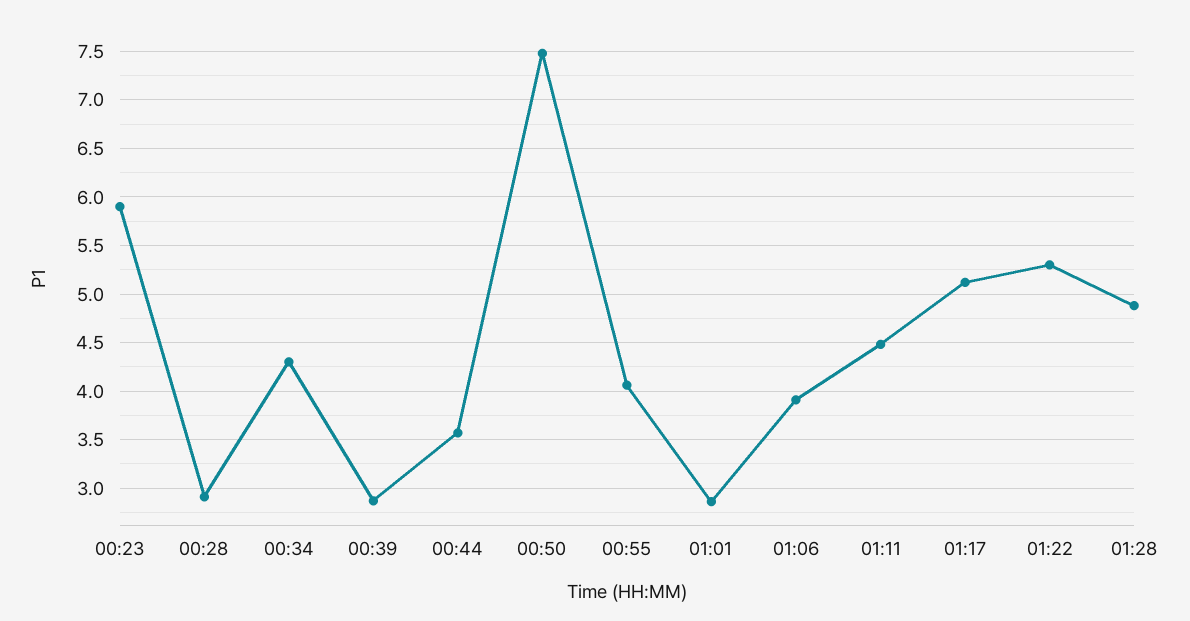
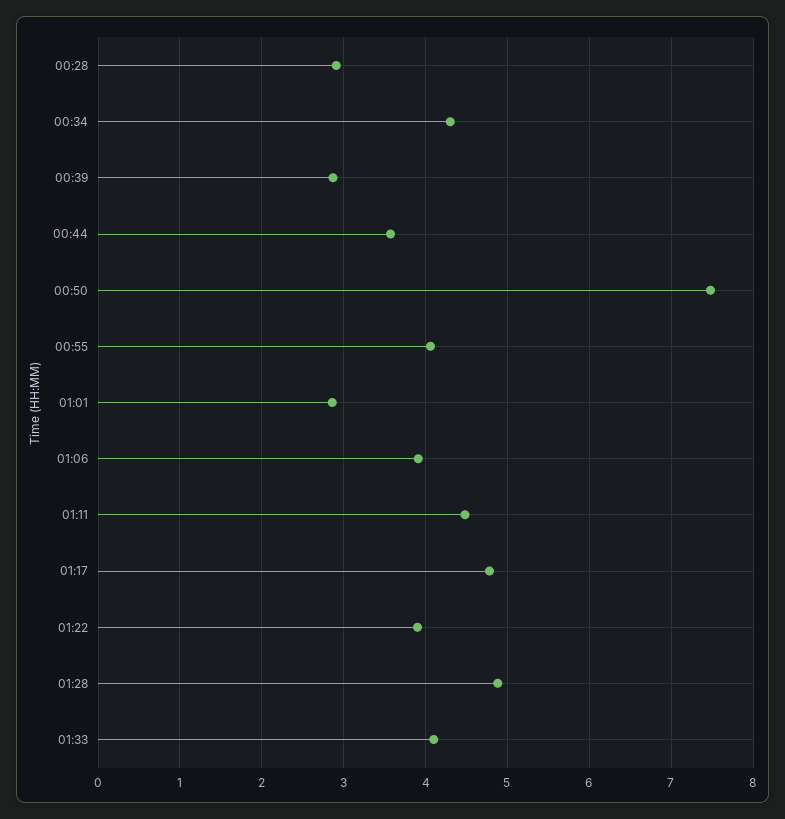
00:23: 5.9 -> none
01:17: 5.1 -> 4.8
01:22: 5.3 -> 3.9
01:33: none -> 4.1

